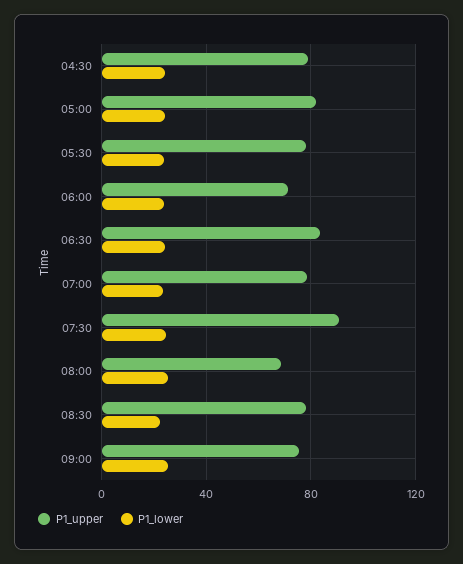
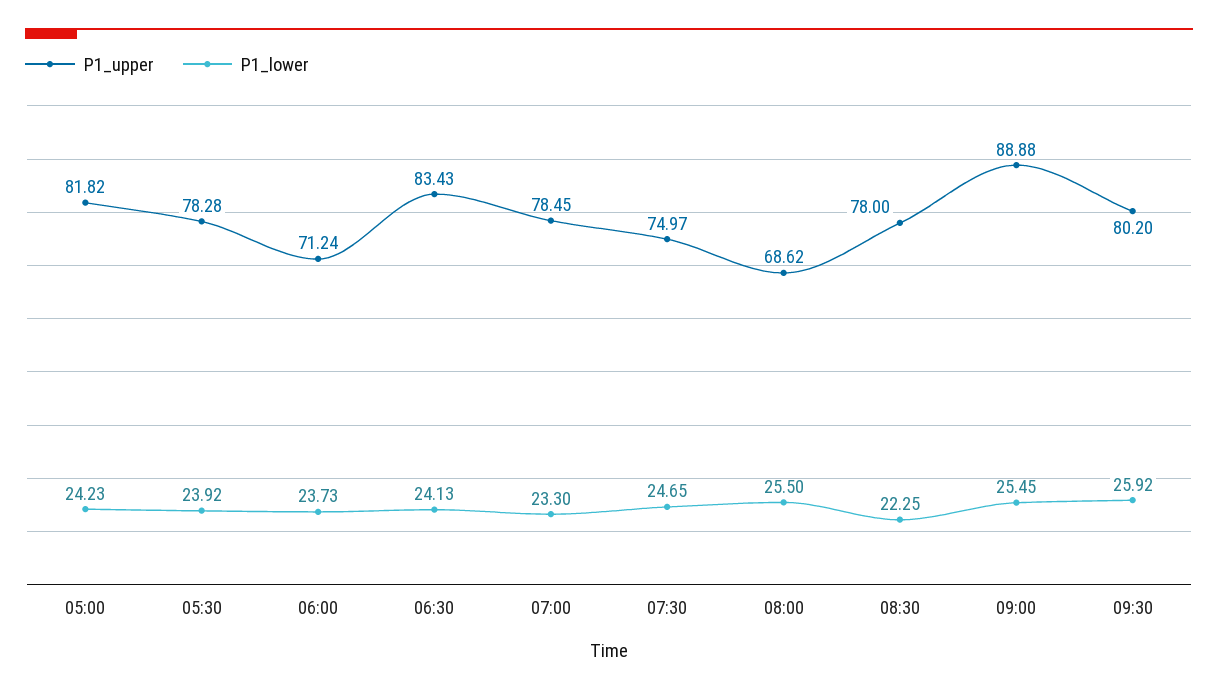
P1_upper, 04:30: 80 -> none
P1_lower, 04:30: 25 -> none
P1_upper, 07:30: 90 -> 74.97
P1_upper, 09:00: 75 -> 88.88
P1_upper, 09:30: none -> 80.2
P1_lower, 09:30: none -> 25.92

